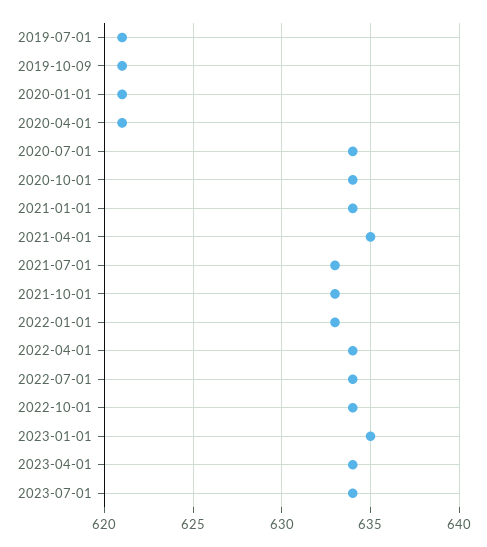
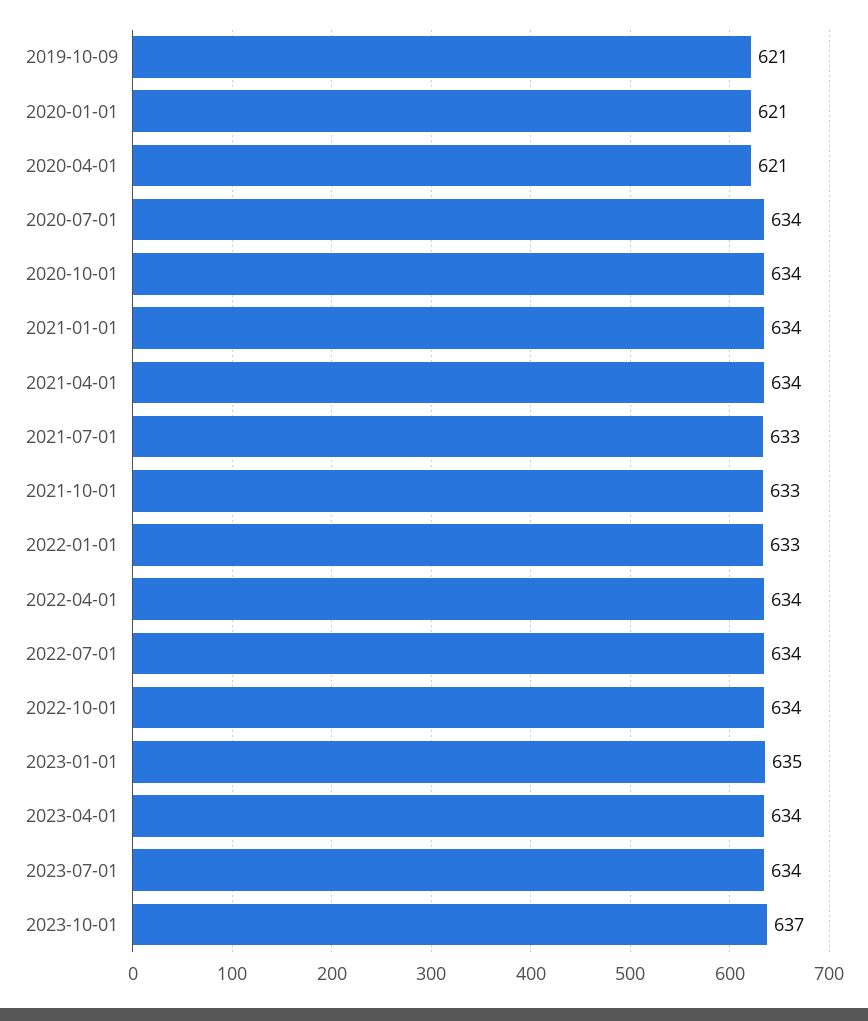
2019-07-01: 621 -> none
2021-04-01: 635 -> 634
2023-10-01: none -> 637

